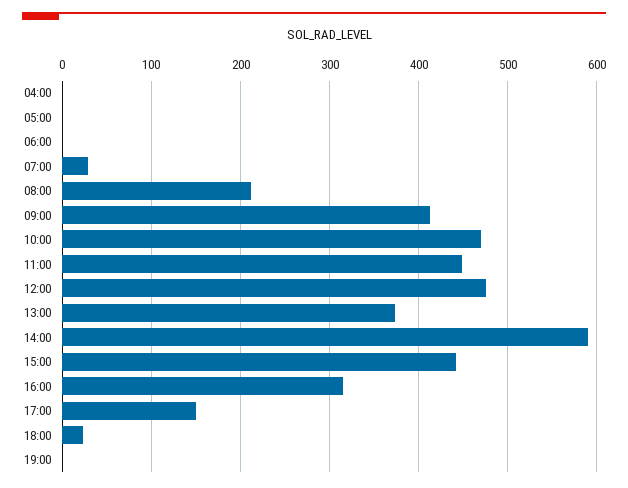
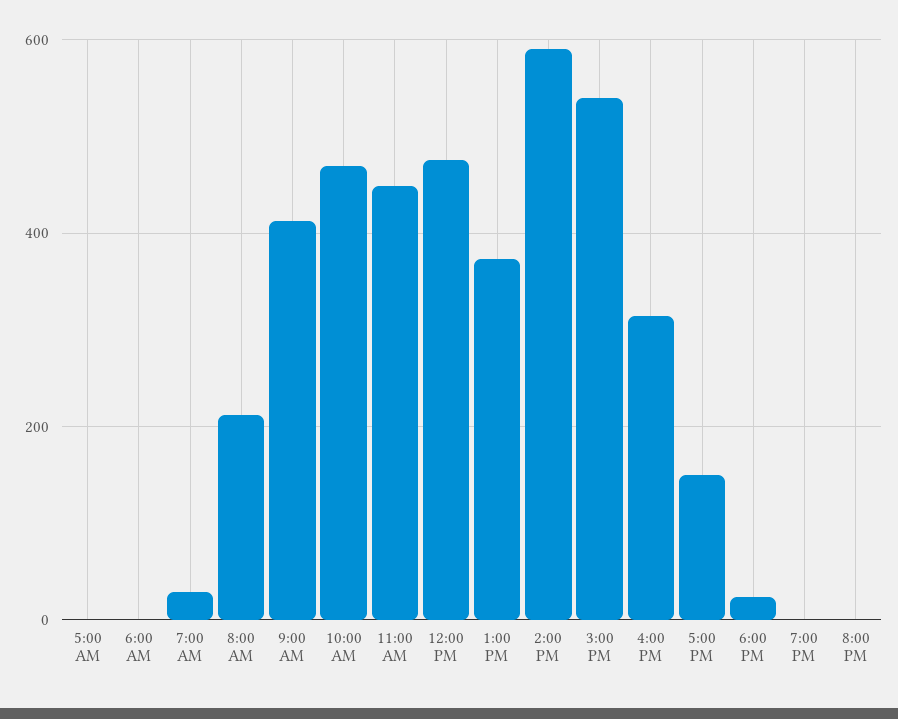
04:00: 0 -> none
15:00: 440 -> 540
8:00 PM: none -> 0

